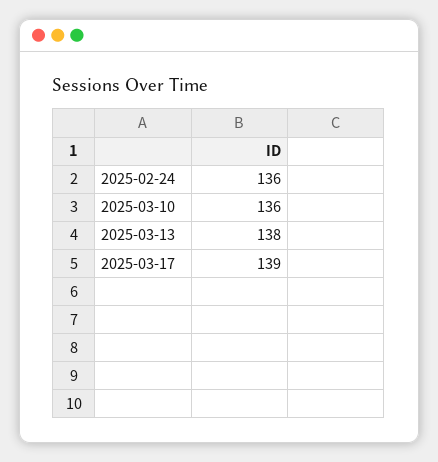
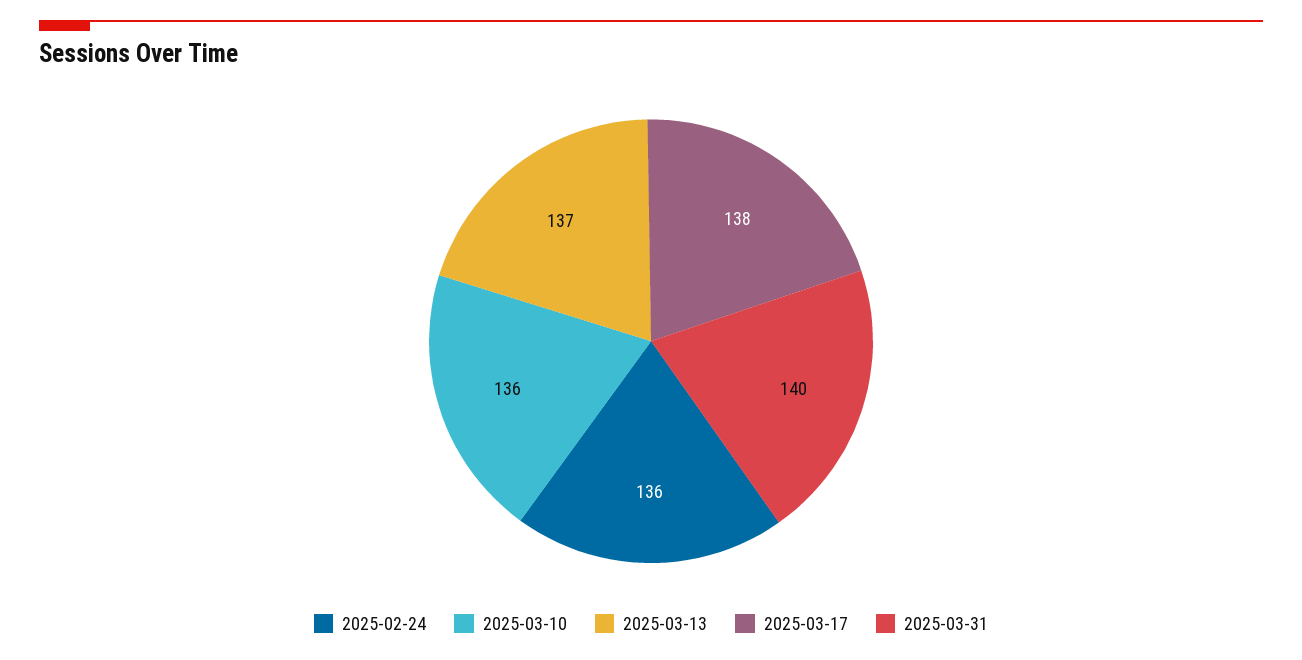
2025-03-13: 138 -> 137
2025-03-17: 139 -> 138
2025-03-31: none -> 140

